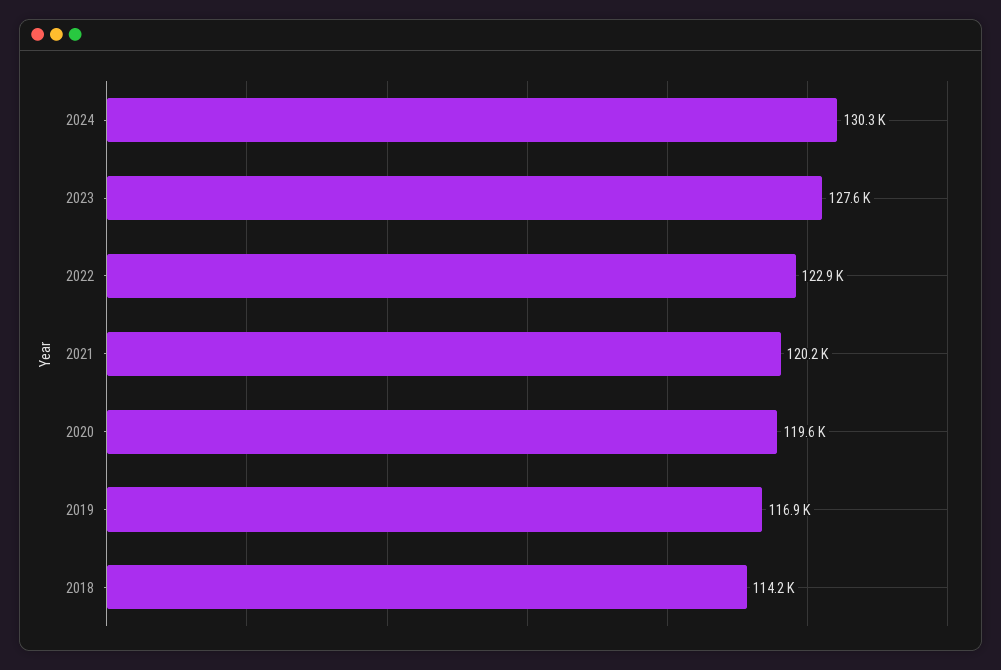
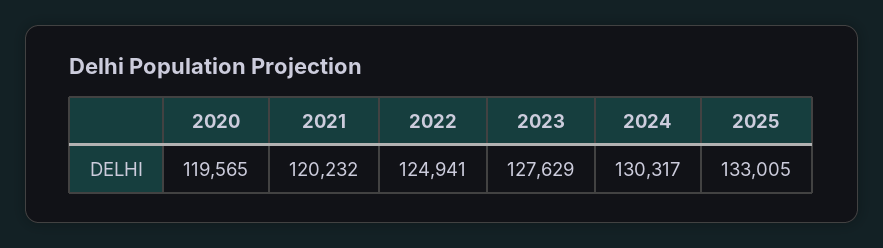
2022: 122900 -> 124941
2019: 116900 -> none
2018: 114200 -> none
2025: none -> 133005

